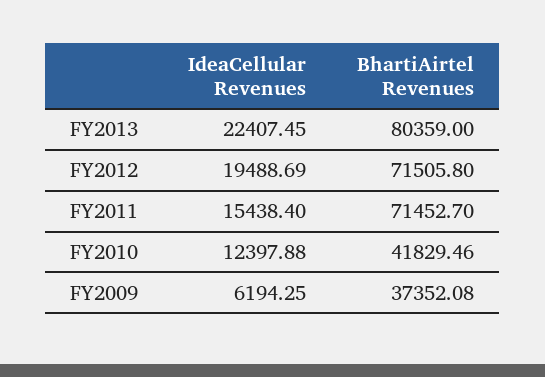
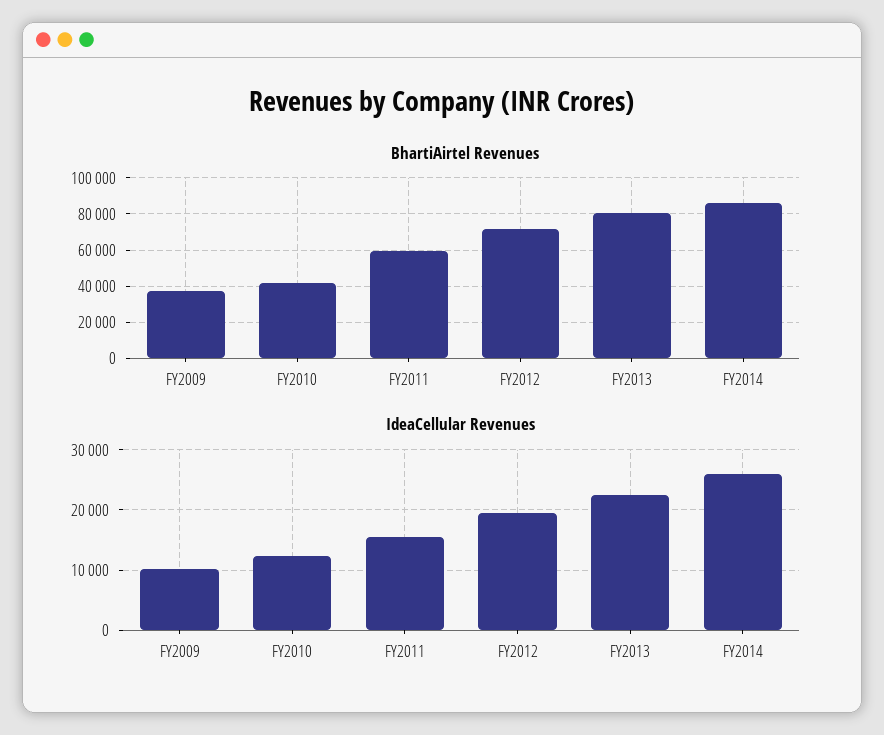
BhartiAirtel Revenues, FY2011: 71452.7 -> 60000
IdeaCellular Revenues, FY2009: 6194.25 -> 10000
BhartiAirtel Revenues, FY2014: none -> 85000
IdeaCellular Revenues, FY2014: none -> 26000

